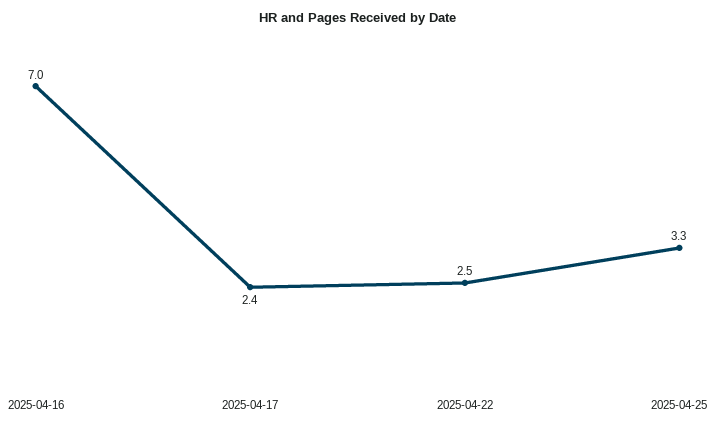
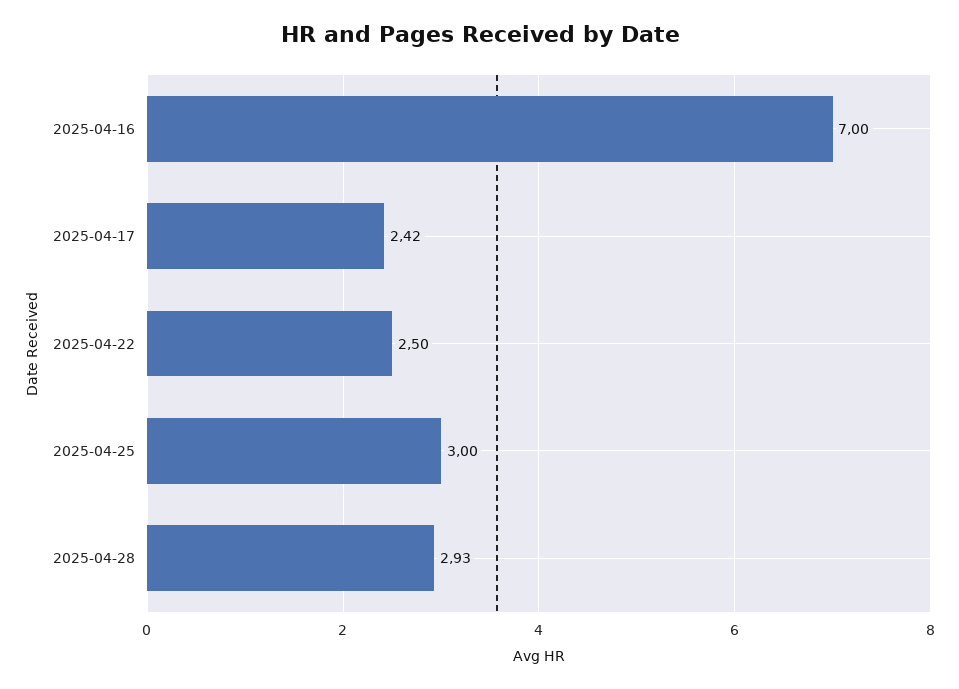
2025-04-25: 3.3 -> 3
2025-04-28: none -> 2.93

